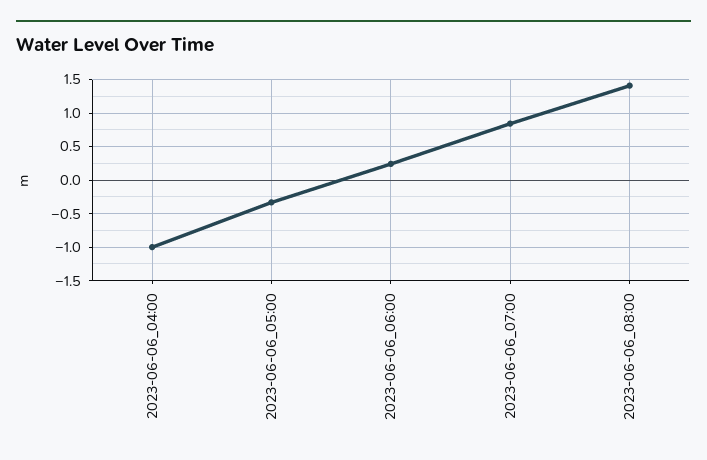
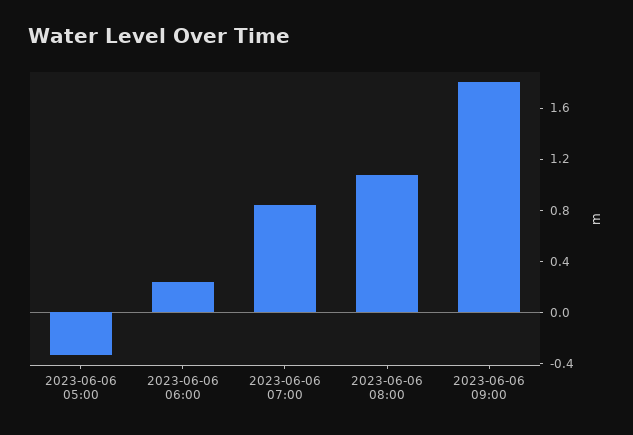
2023-06-06_04:00: -1 -> none
2023-06-06_08:00: 1.4 -> 1.1
2023-06-06 09:00: none -> 1.8

